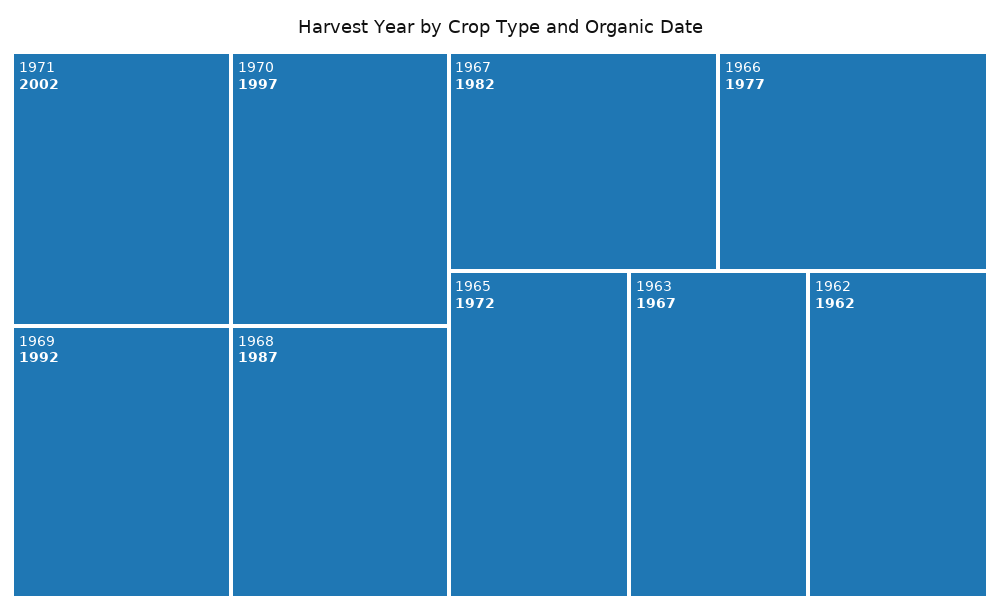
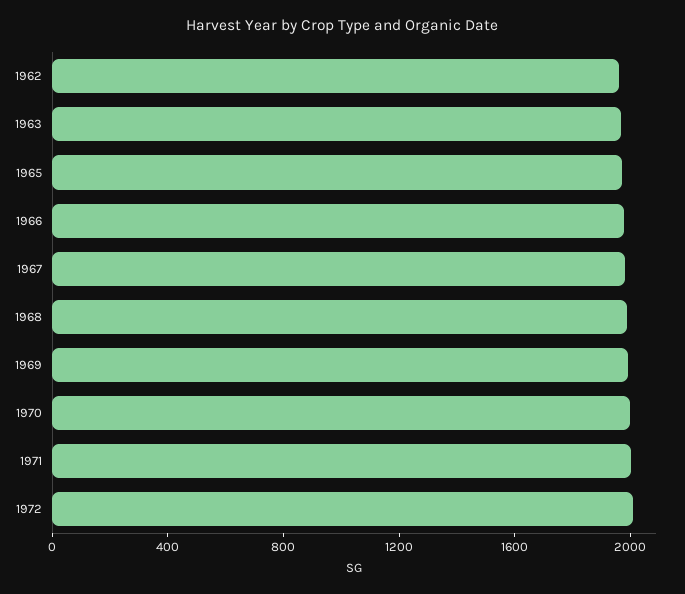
1972: none -> 2000

